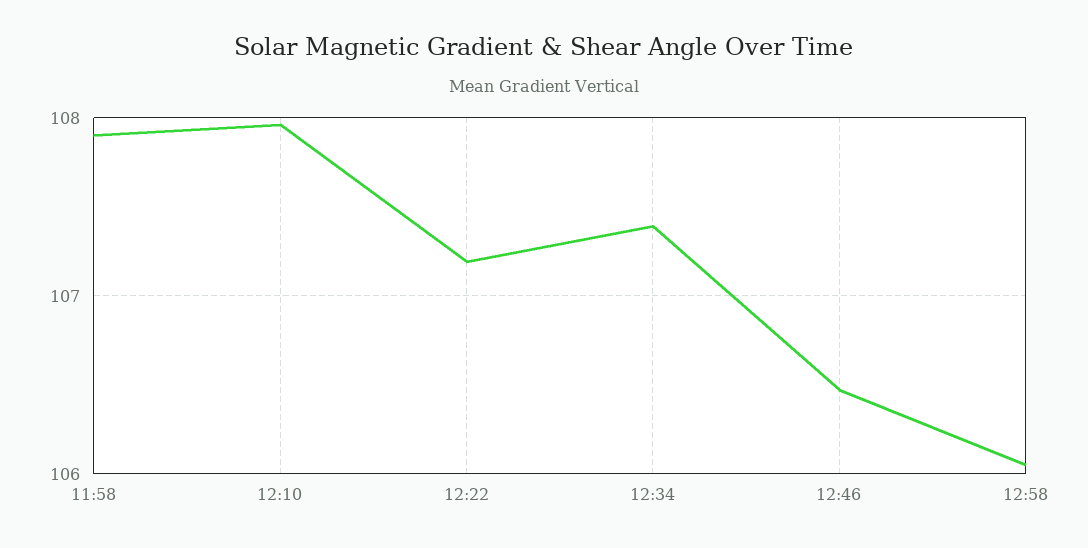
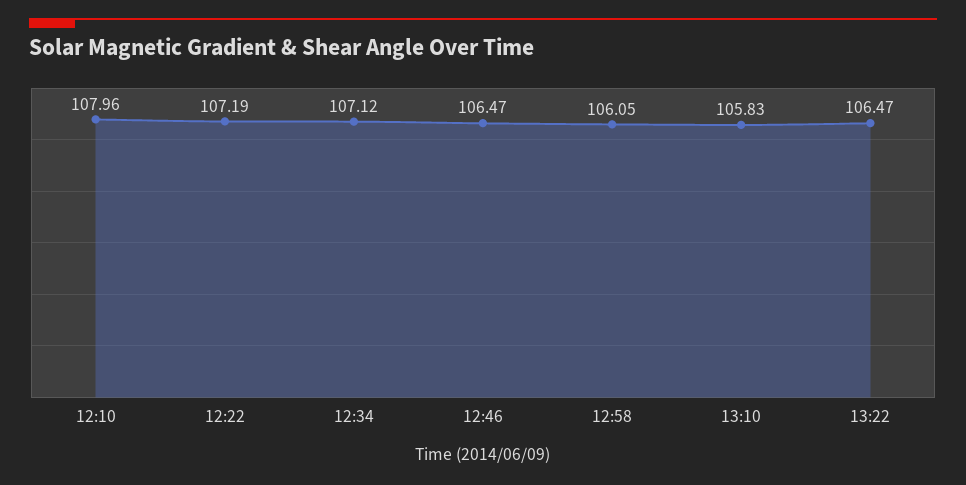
11:58: 107.9 -> none
12:34: 107.4 -> 107.12
13:10: none -> 105.83
13:22: none -> 106.47

